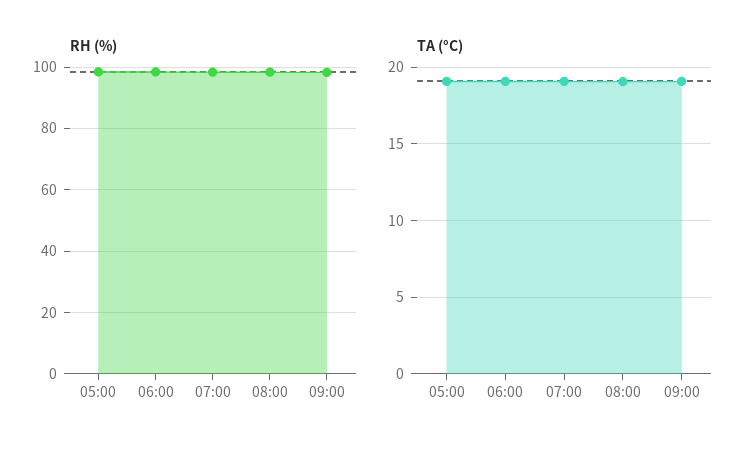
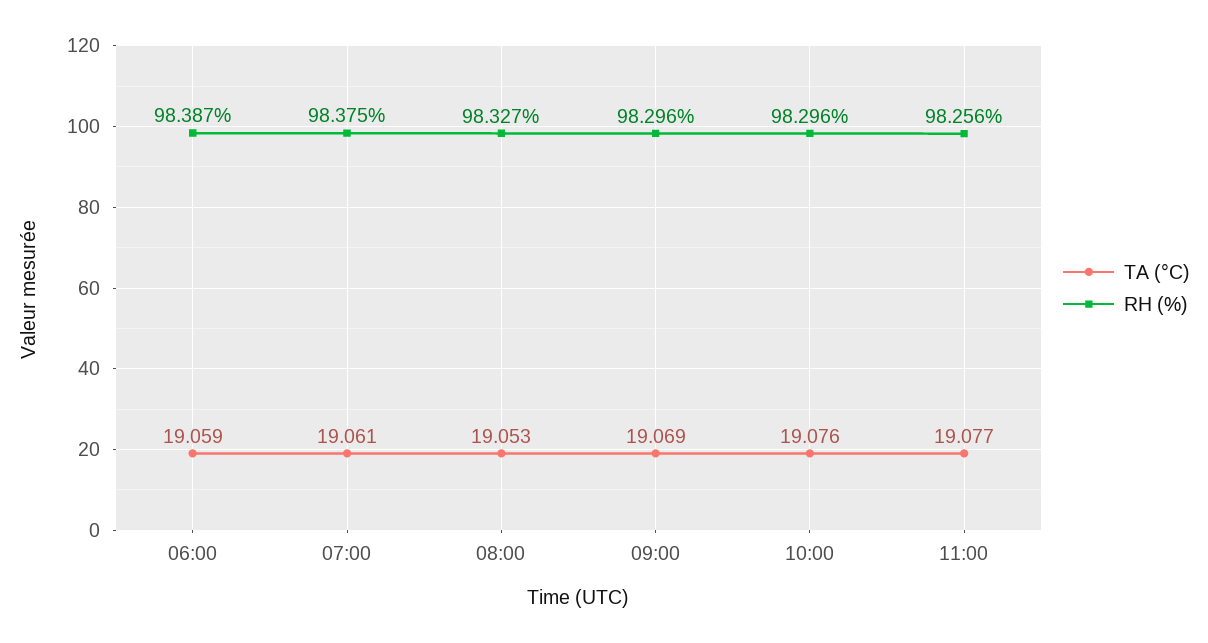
RH (%), 05:00: 98 -> none
TA (°C), 05:00: 19 -> none
TA (°C), 10:00: none -> 19.076
RH (%), 10:00: none -> 98.296
TA (°C), 11:00: none -> 19.077
RH (%), 11:00: none -> 98.256

